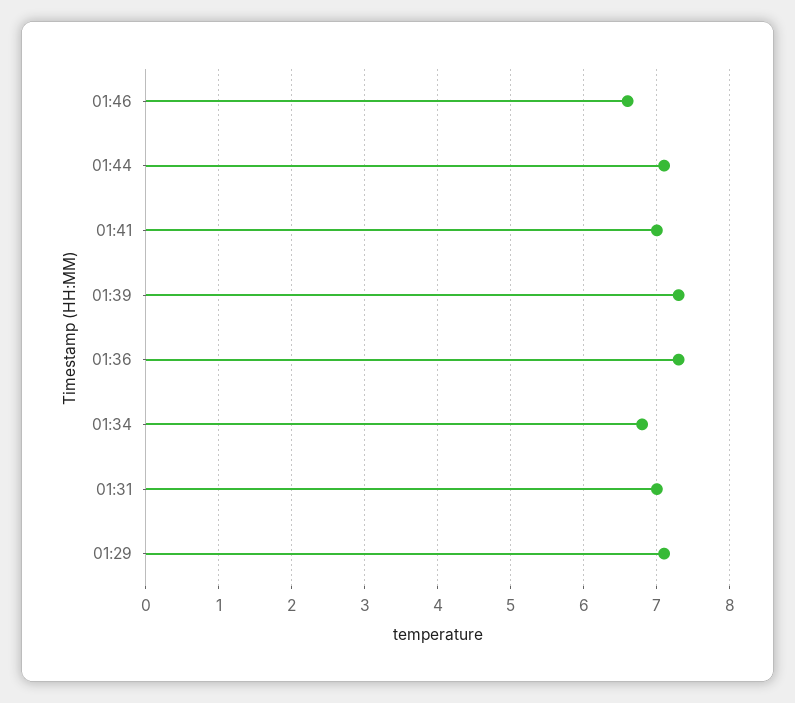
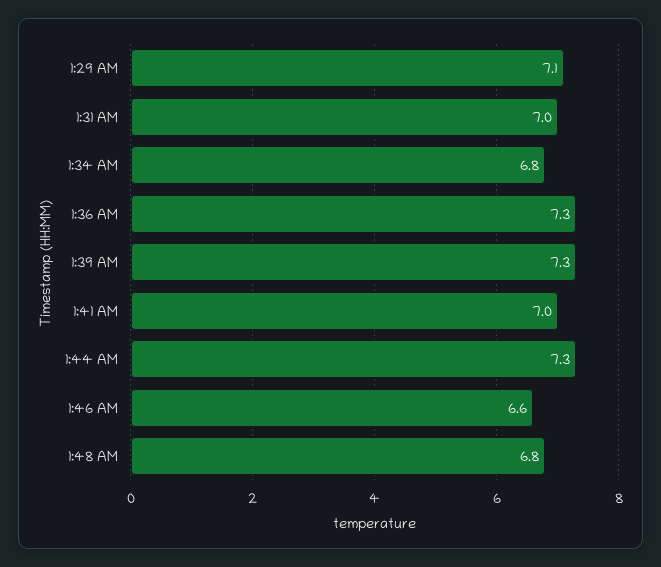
01:44: 7.1 -> 7.3
1:48 AM: none -> 6.8

